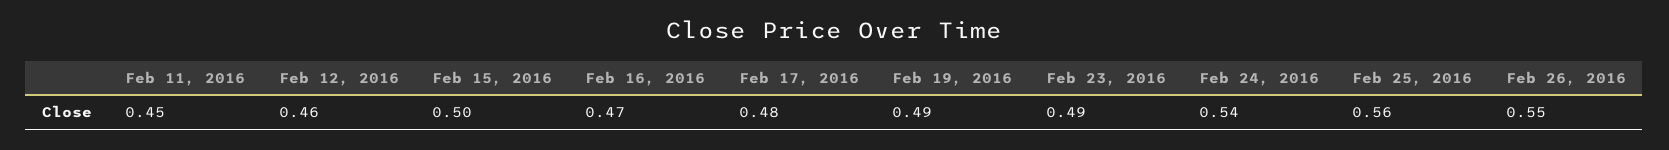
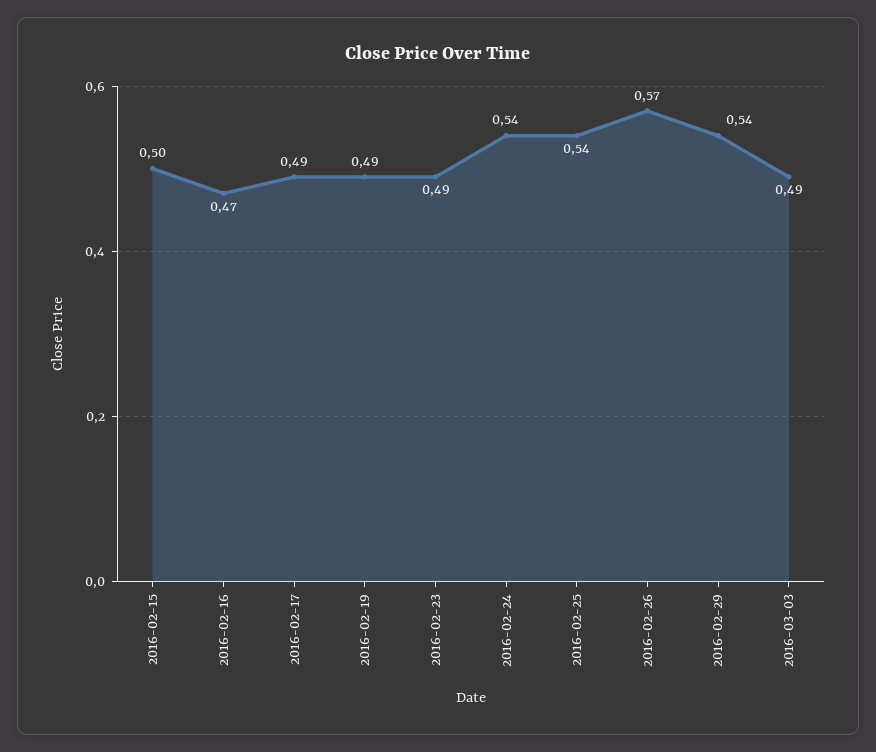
Feb 11, 2016: 0.45 -> none
Feb 12, 2016: 0.46 -> none
Feb 17, 2016: 0.48 -> 0.49
Feb 25, 2016: 0.56 -> 0.54
Feb 26, 2016: 0.55 -> 0.57
2016-02-29: none -> 0.54
2016-03-03: none -> 0.49

